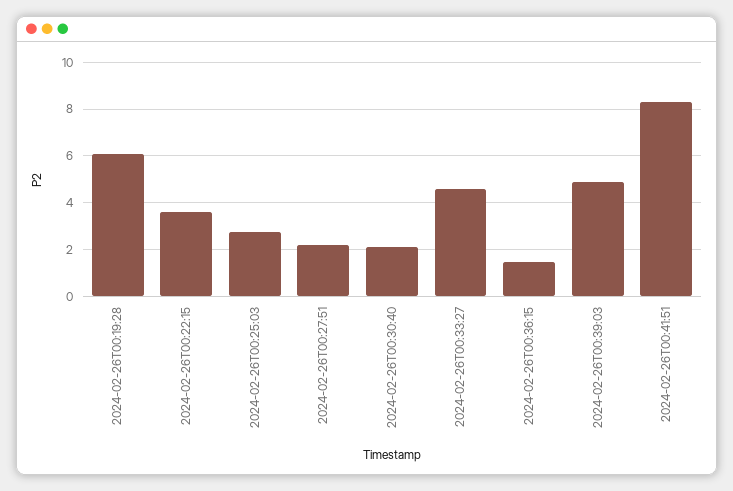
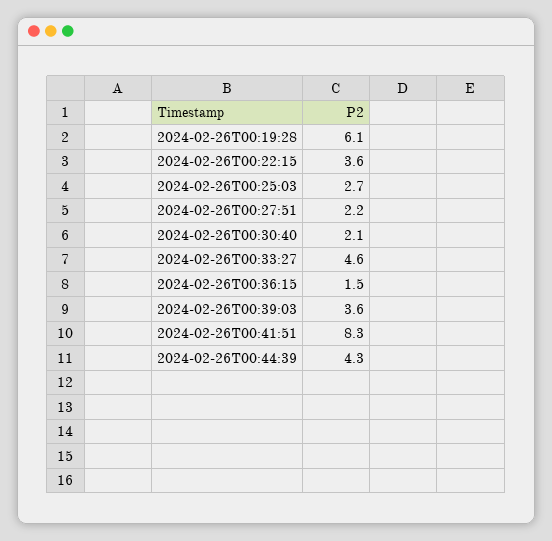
2024-02-26T00:39:03: 5 -> 3.6
2024-02-26T00:44:39: none -> 4.3

